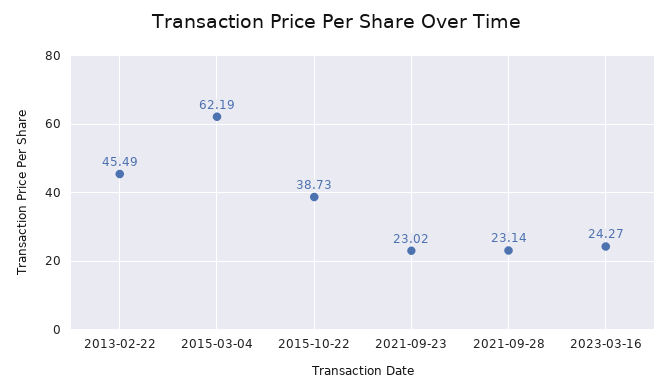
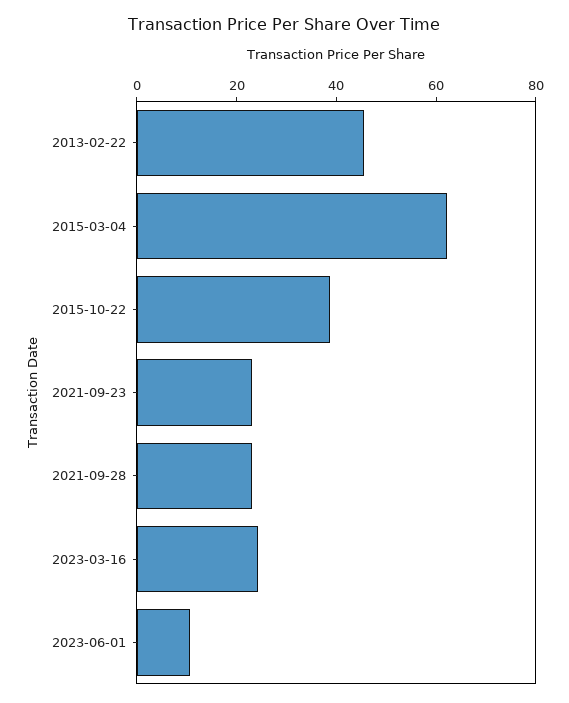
2023-06-01: none -> 10

